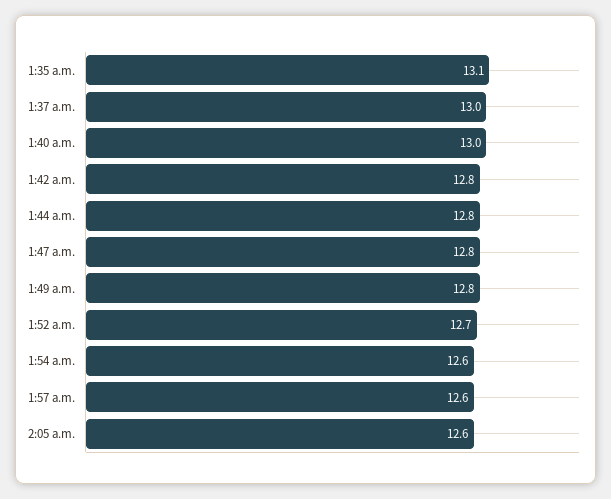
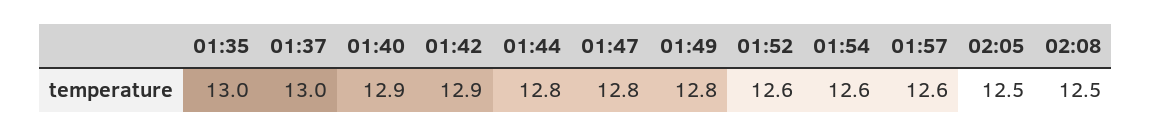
1:35 a.m.: 13.1 -> 13
1:40 a.m.: 13 -> 12.9
1:42 a.m.: 12.8 -> 12.9
1:52 a.m.: 12.7 -> 12.6
2:05 a.m.: 12.6 -> 12.5
02:08: none -> 12.5

